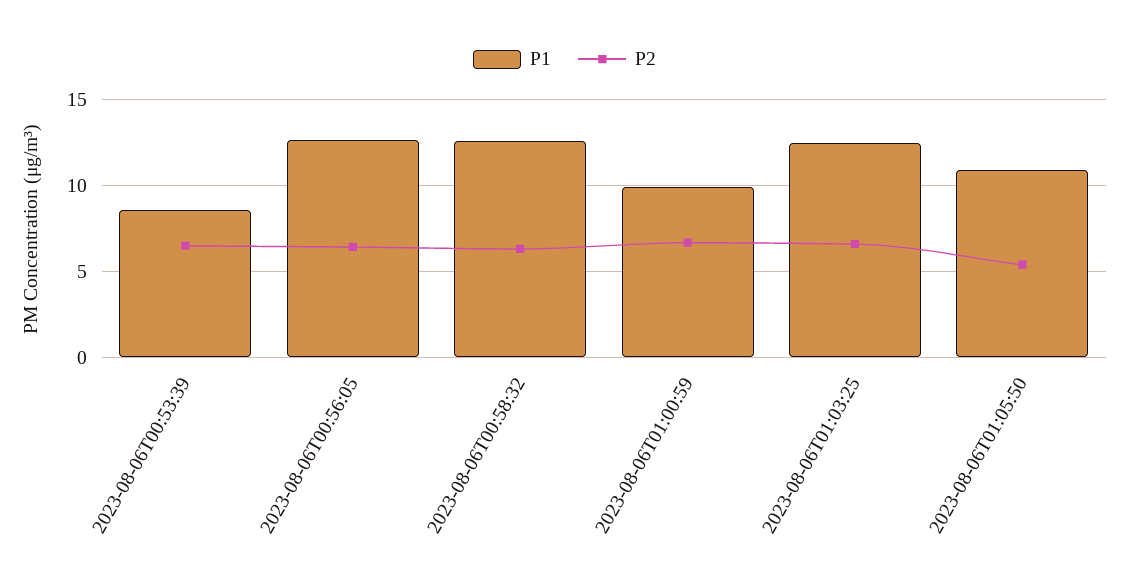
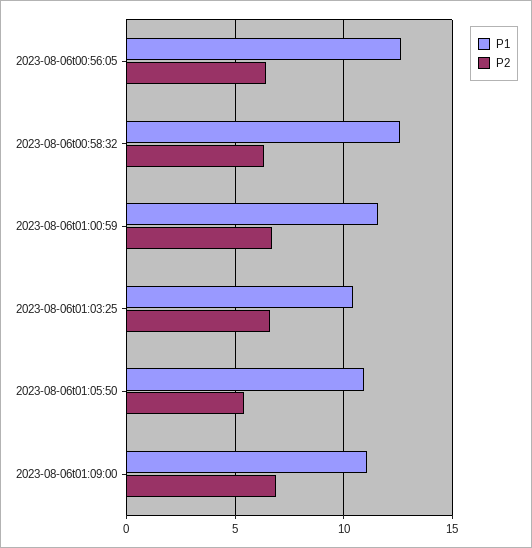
P1, 2023-08-06T00:53:39: 8.5 -> none
P2, 2023-08-06T00:53:39: 6.5 -> none
P1, 2023-08-06T01:00:59: 10 -> 11.5
P1, 2023-08-06T01:03:25: 12.5 -> 10.5
P1, 2023-08-06t01:09:00: none -> 11
P2, 2023-08-06t01:09:00: none -> 7

